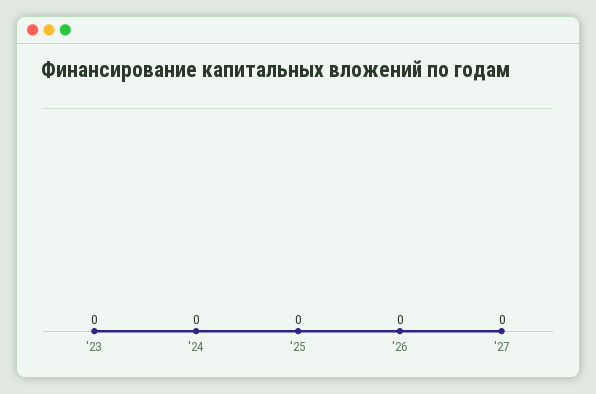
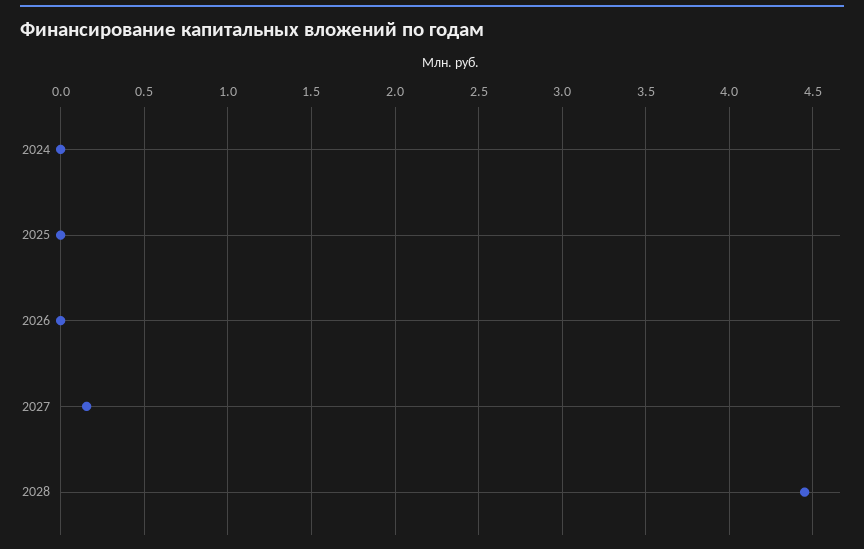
'23: 0 -> none
'27: 0 -> 0.15
2028: none -> 4.45

